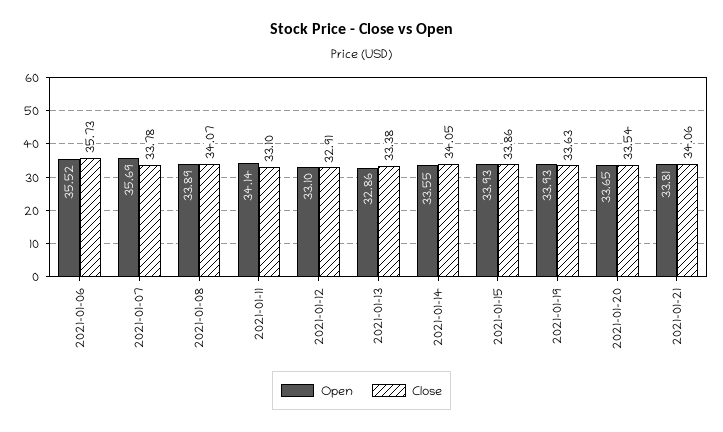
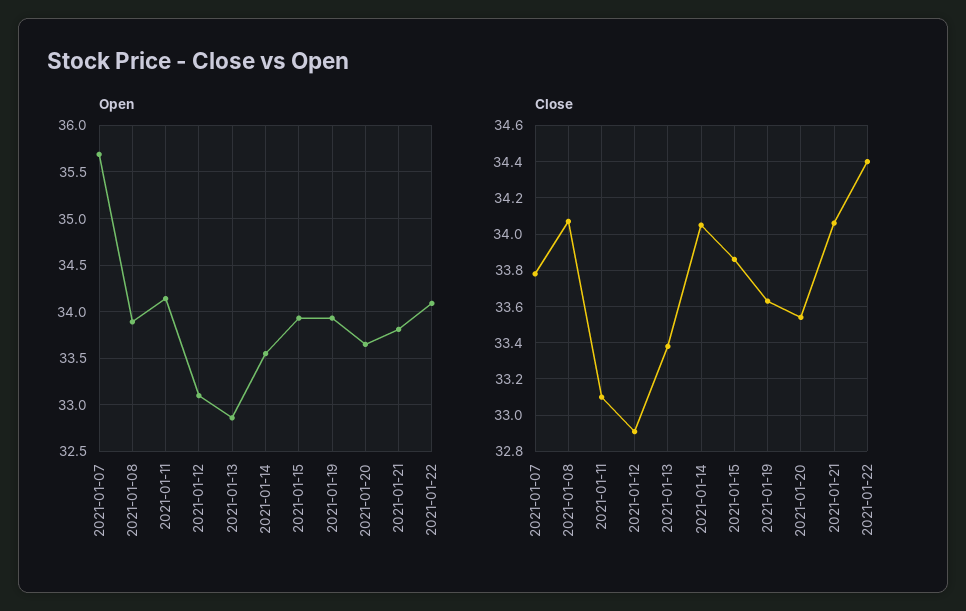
Open, 2021-01-06: 35.52 -> none
Close, 2021-01-06: 35.73 -> none
Open, 2021-01-22: none -> 34.1
Close, 2021-01-22: none -> 34.4

